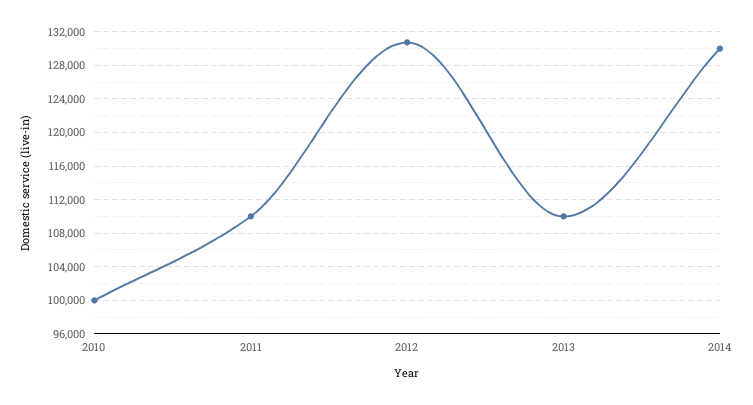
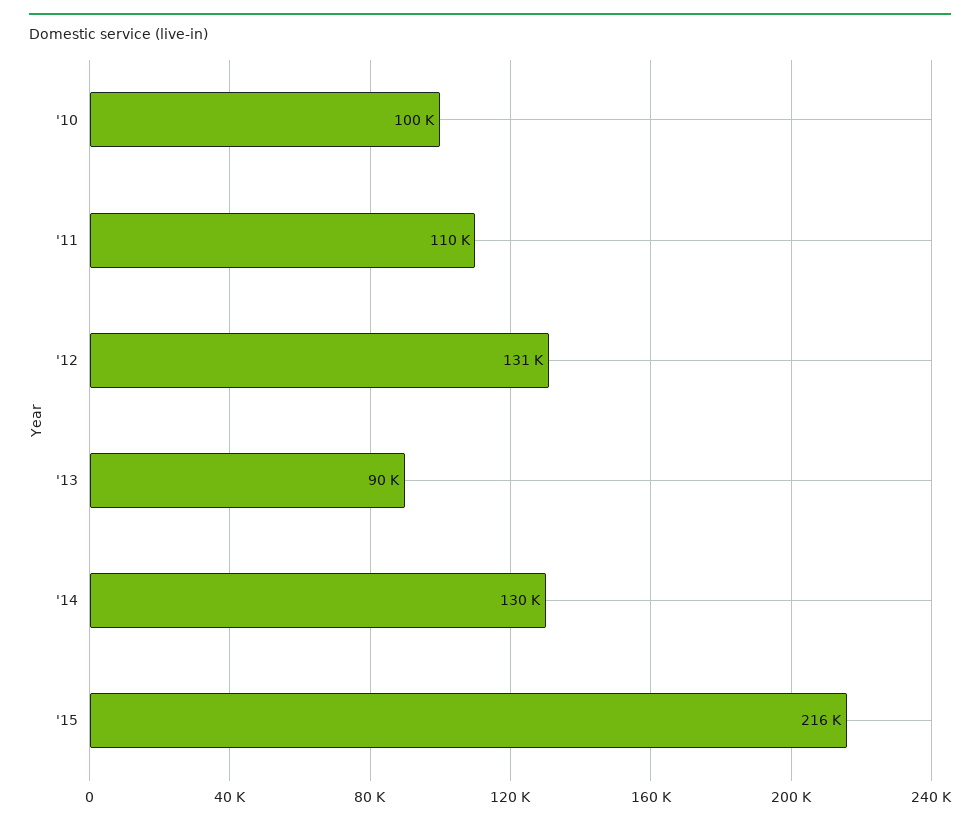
2013: 110000 -> 90000
'15: none -> 216000

